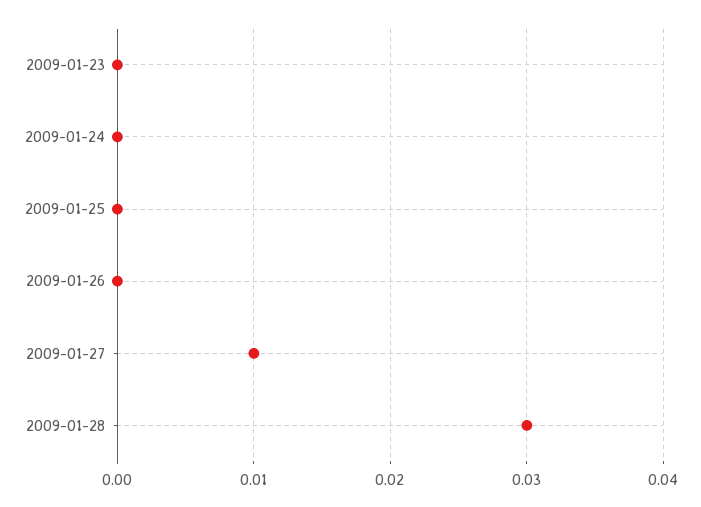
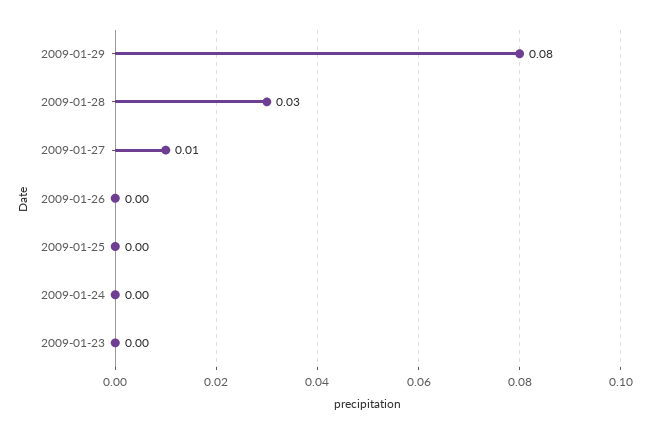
2009-01-29: none -> 0.08

